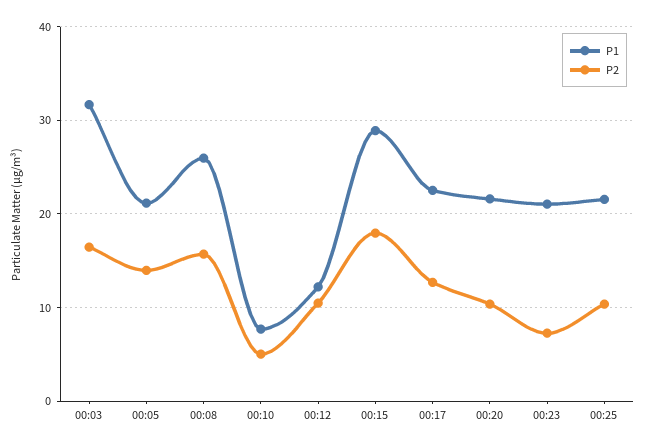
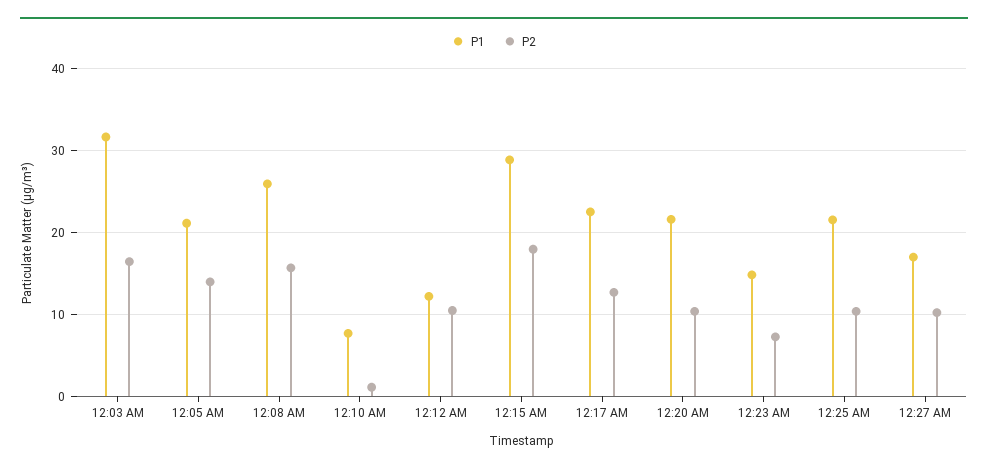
P2, 00:10: 5 -> 1
P1, 00:23: 21 -> 15
P1, 12:27 AM: none -> 17
P2, 12:27 AM: none -> 10

